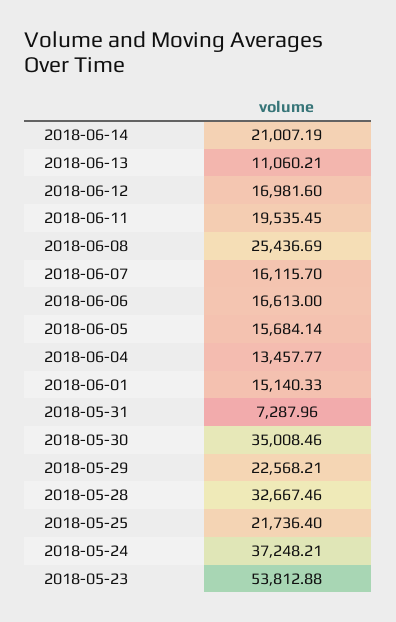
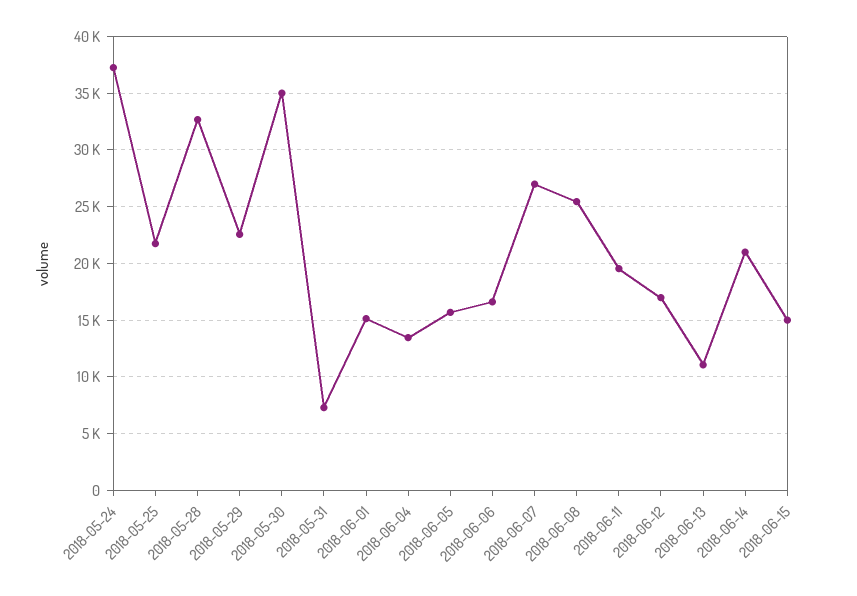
2018-06-07: 16115.7 -> 27000
2018-05-23: 53812.88 -> none
2018-06-15: none -> 15000

